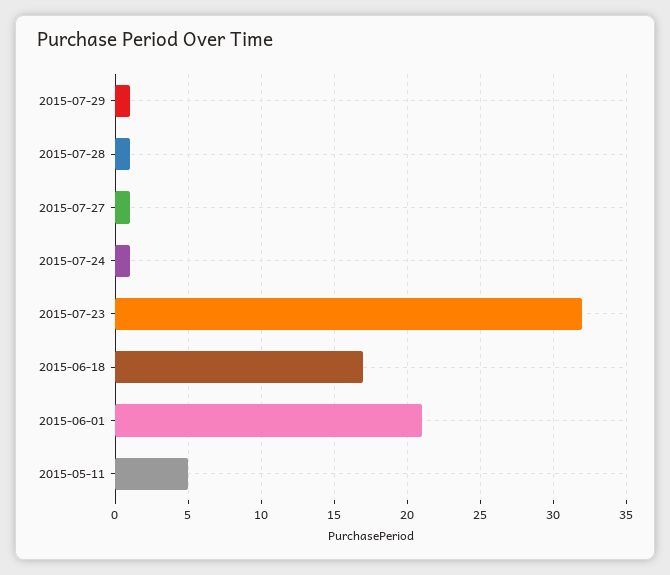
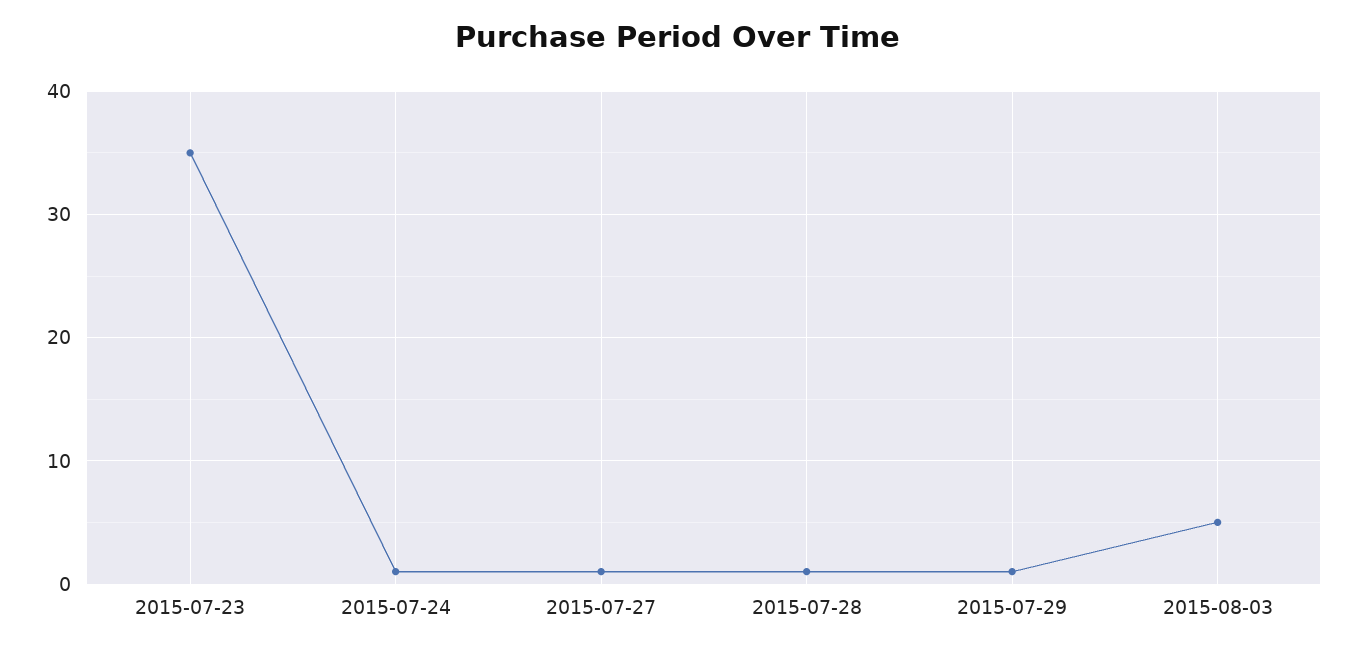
2015-07-23: 32 -> 35
2015-06-18: 17 -> none
2015-06-01: 21 -> none
2015-05-11: 5 -> none
2015-08-03: none -> 5

